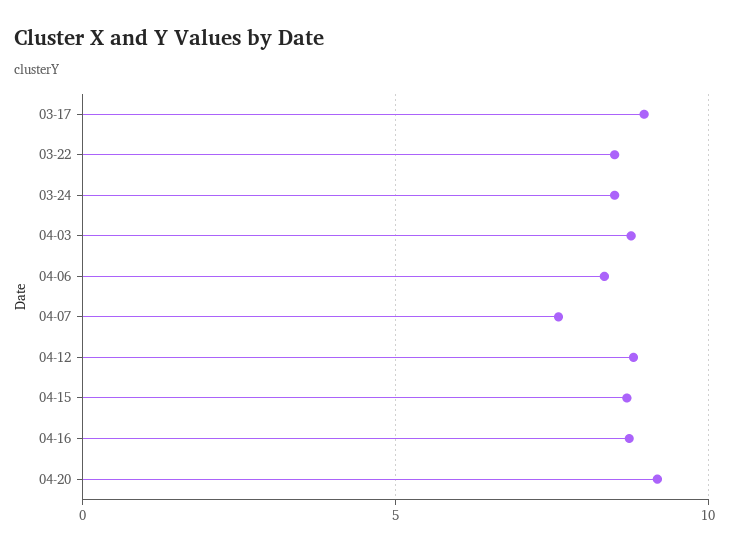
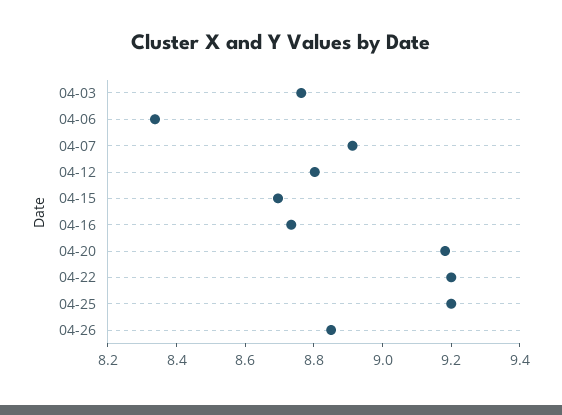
03-17: 9 -> none
03-22: 8.5 -> none
03-24: 8.5 -> none
04-07: 7.5 -> 8.9
04-22: none -> 9.2
04-25: none -> 9.2
04-26: none -> 8.85

